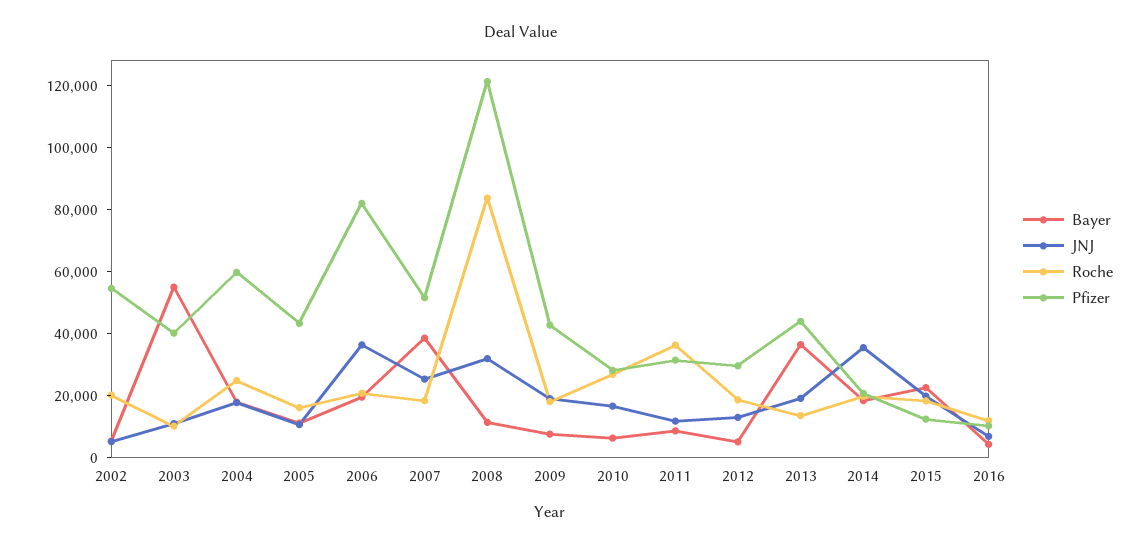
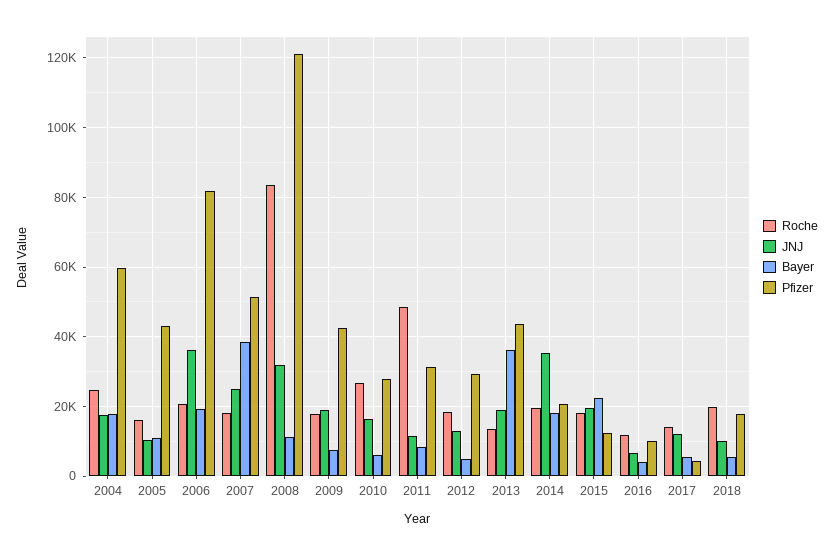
Bayer, 2002: 5000 -> none
JNJ, 2002: 5000 -> none
Roche, 2002: 20000 -> none
Pfizer, 2002: 55000 -> none
Bayer, 2003: 55000 -> none
JNJ, 2003: 10000 -> none
Roche, 2003: 10000 -> none
Pfizer, 2003: 40000 -> none
Roche, 2011: 35000 -> 48000
Roche, 2017: none -> 14000
JNJ, 2017: none -> 12000
Bayer, 2017: none -> 6000
Pfizer, 2017: none -> 4000
Roche, 2018: none -> 20000
JNJ, 2018: none -> 10000
Bayer, 2018: none -> 6000
Pfizer, 2018: none -> 18000

